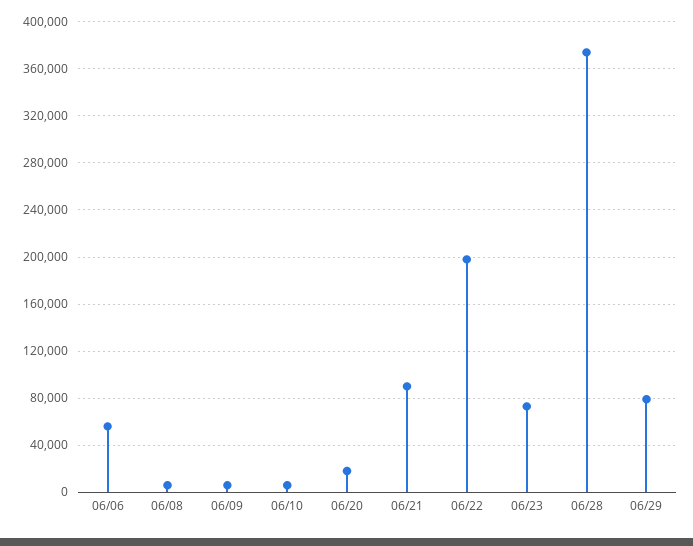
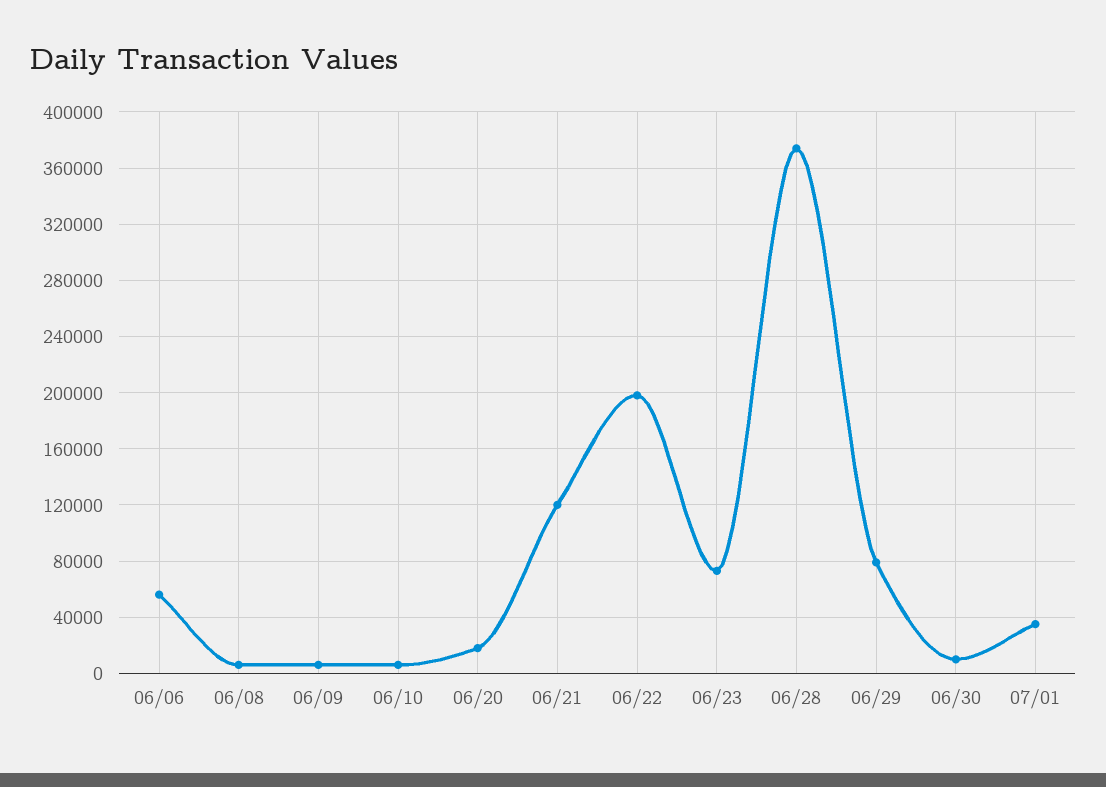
06/21: 90000 -> 120000
06/30: none -> 10000
07/01: none -> 35000

